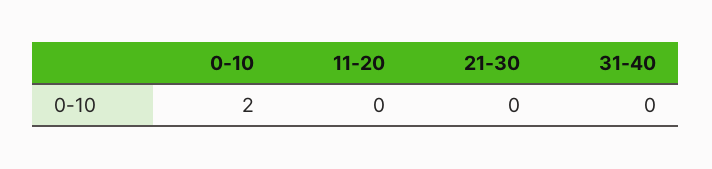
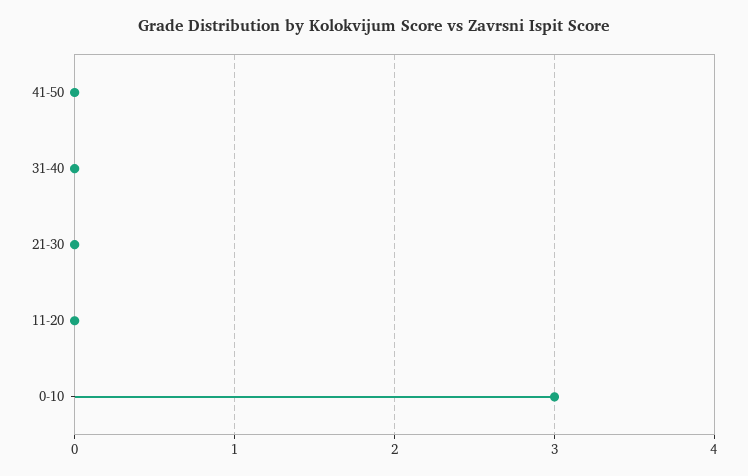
0-10: 2 -> 3
41-50: none -> 0

